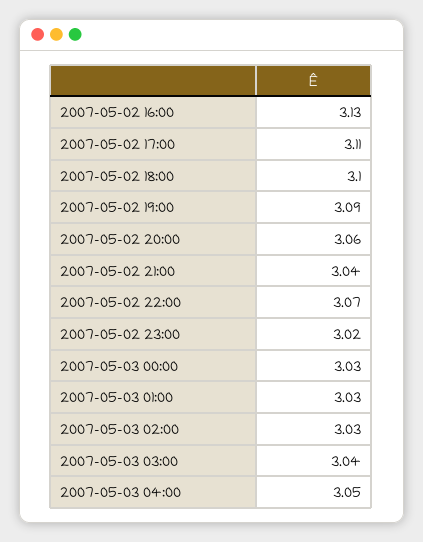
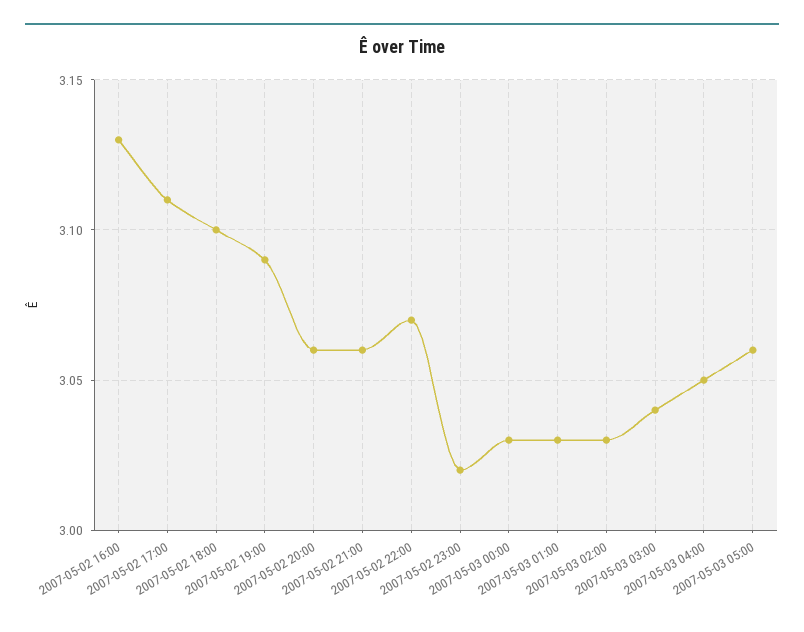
2007-05-02 21:00: 3.04 -> 3.06
2007-05-03 05:00: none -> 3.06

